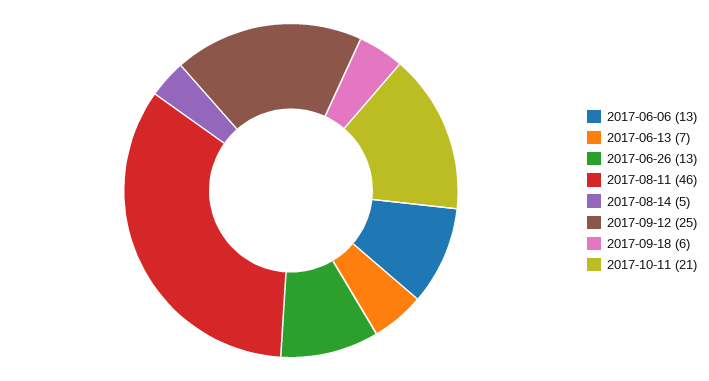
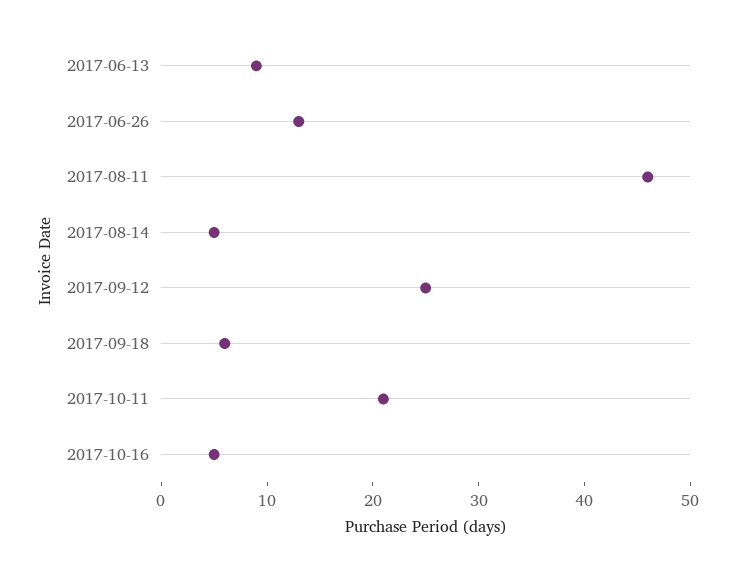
2017-06-06: 13 -> none
2017-06-13: 7 -> 9
2017-10-16: none -> 5

